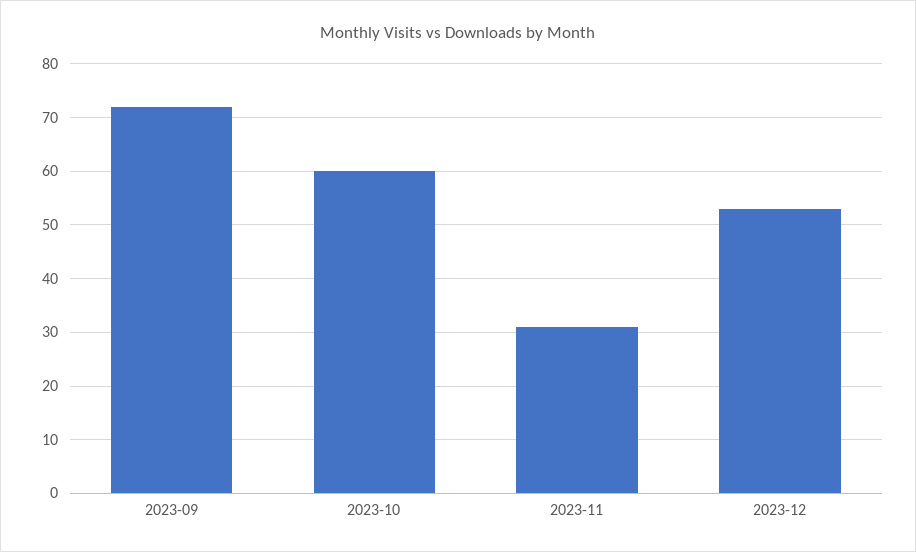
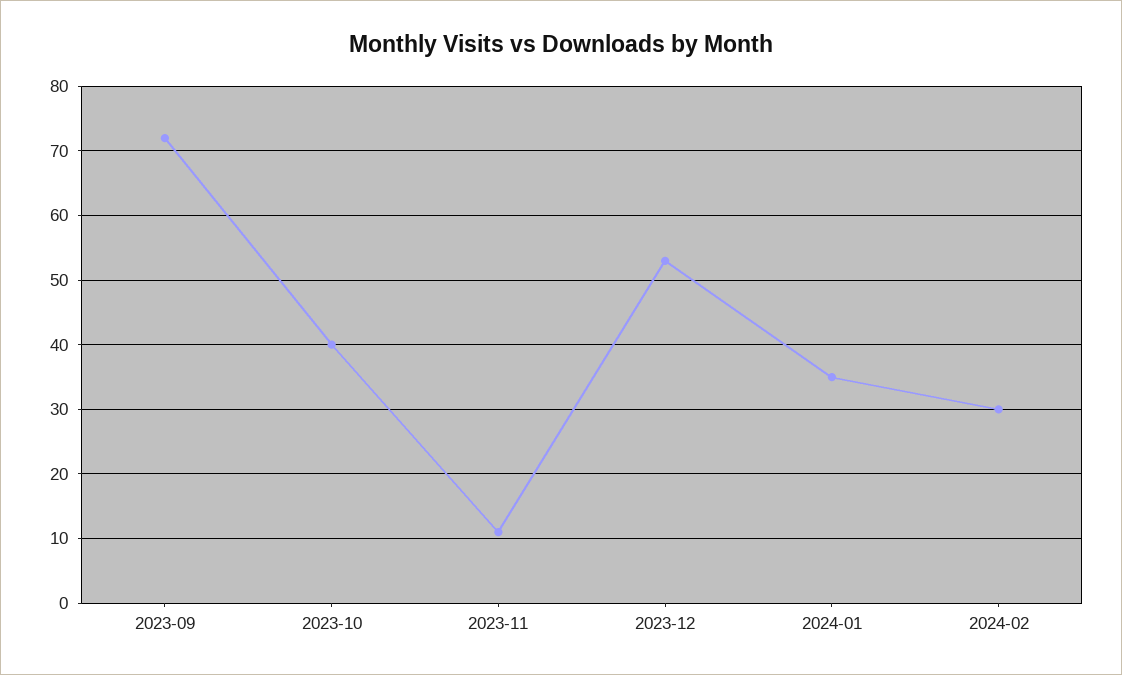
2023-10: 60 -> 40
2023-11: 30 -> 11
2024-01: none -> 35
2024-02: none -> 30

